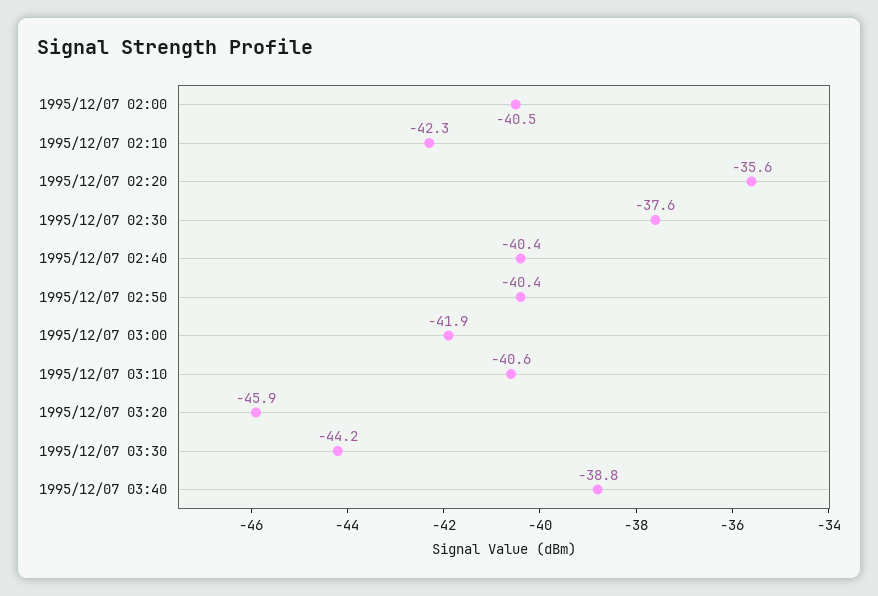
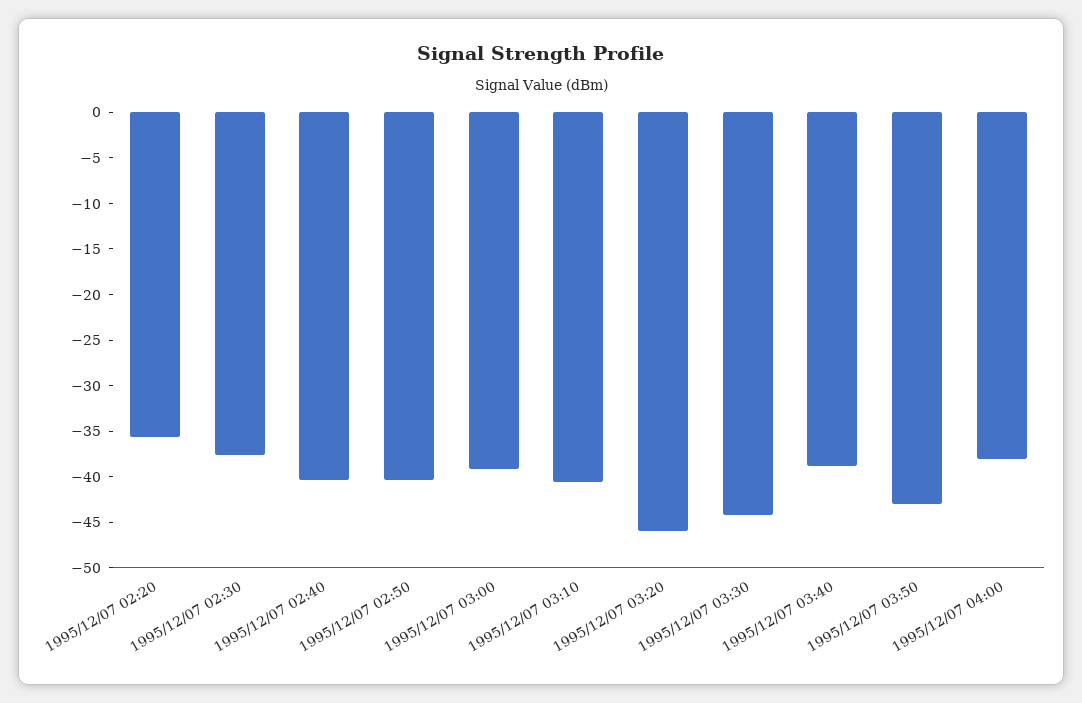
1995/12/07 02:00: -40.5 -> none
1995/12/07 02:10: -42.3 -> none
1995/12/07 03:00: -41.9 -> -39
1995/12/07 03:50: none -> -43
1995/12/07 04:00: none -> -38

